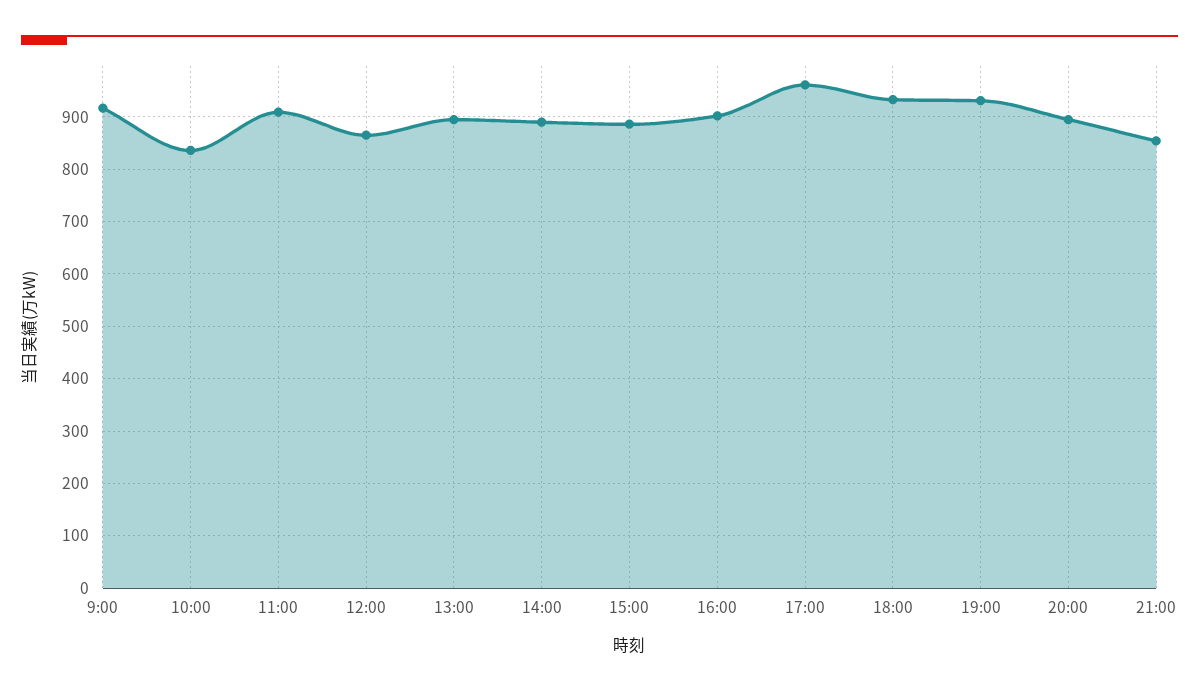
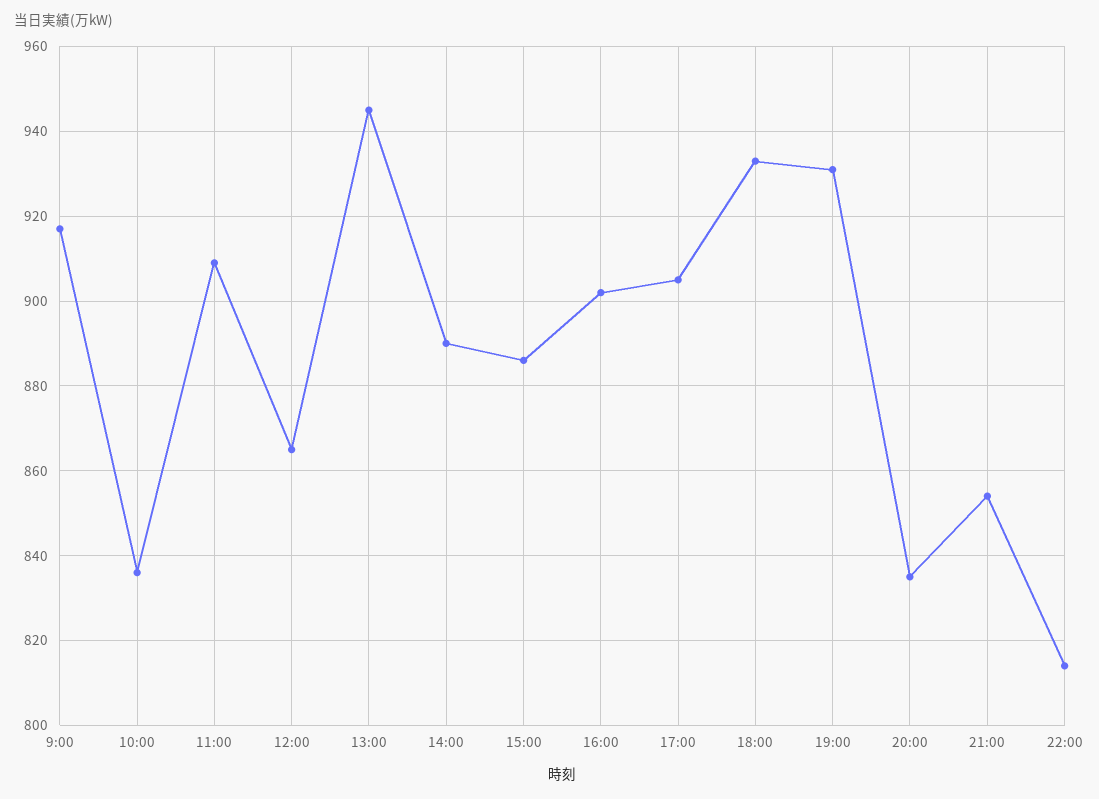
13:00: 900 -> 945
17:00: 960 -> 905
20:00: 900 -> 835
22:00: none -> 815

